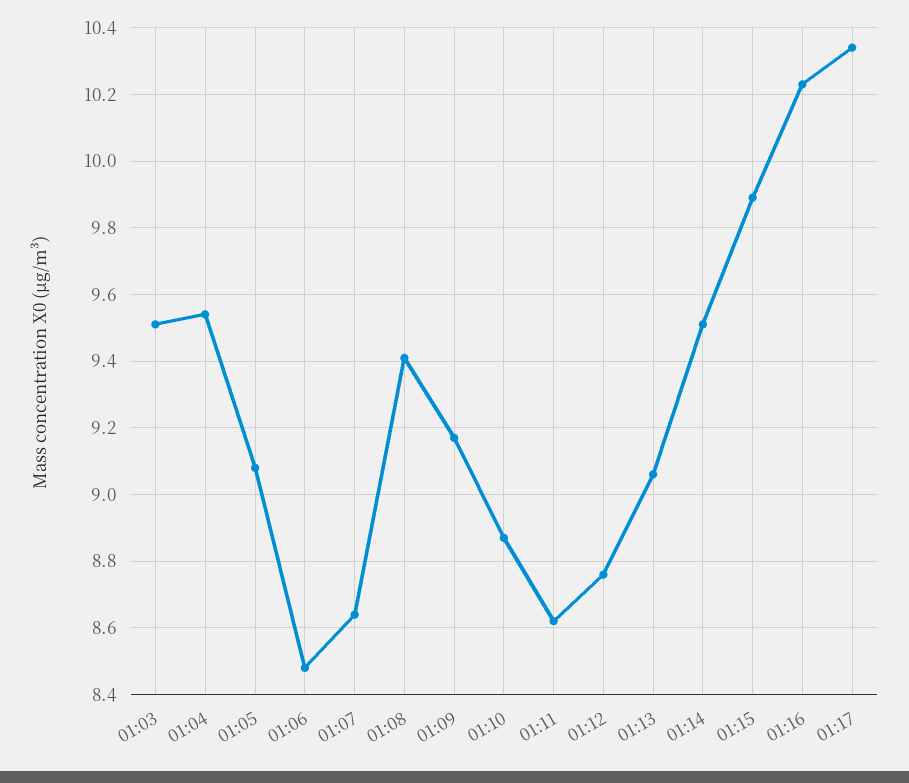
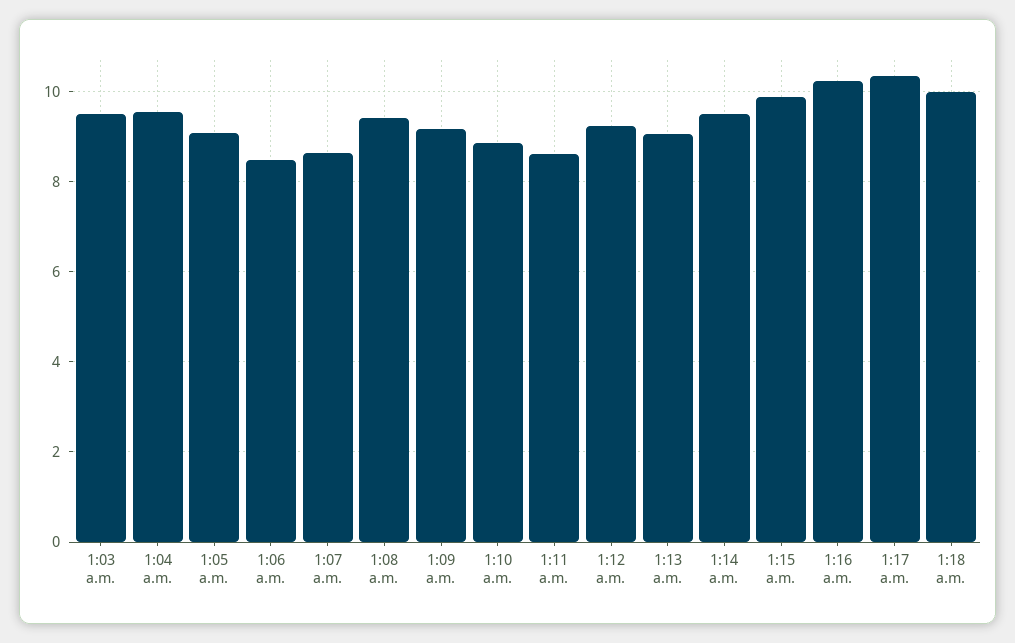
01:12: 8.75 -> 9.2
1:18 a.m.: none -> 10

